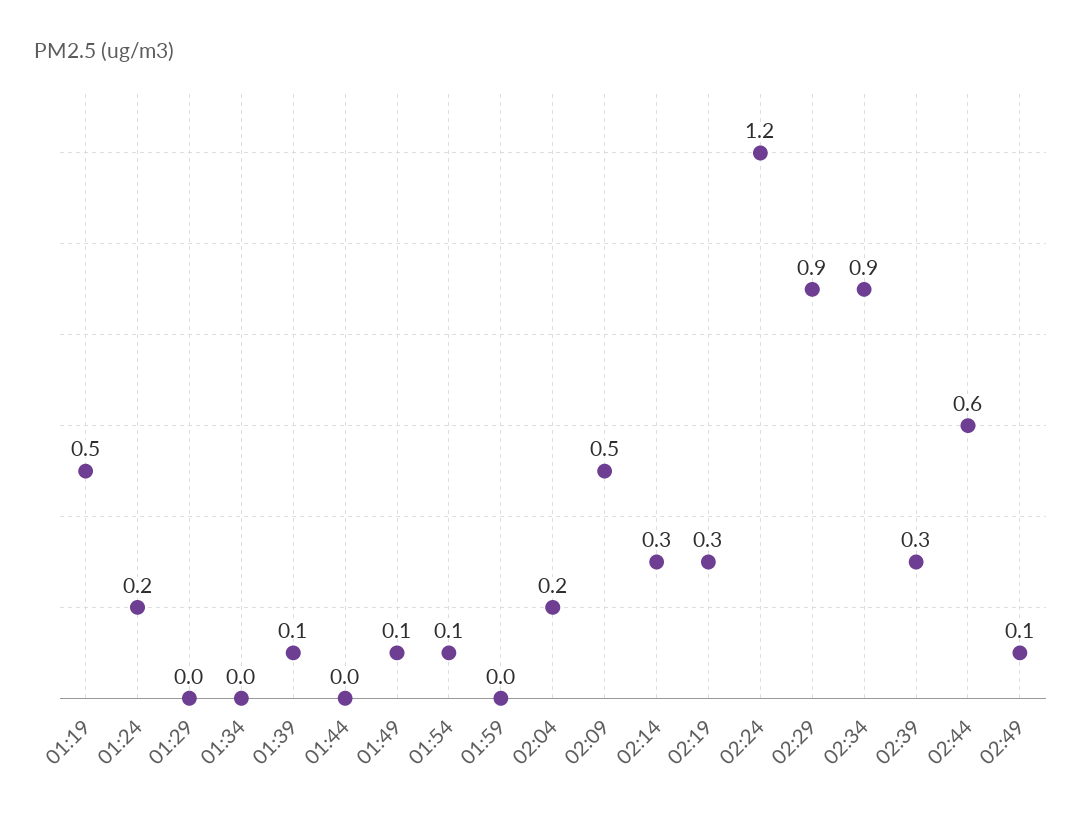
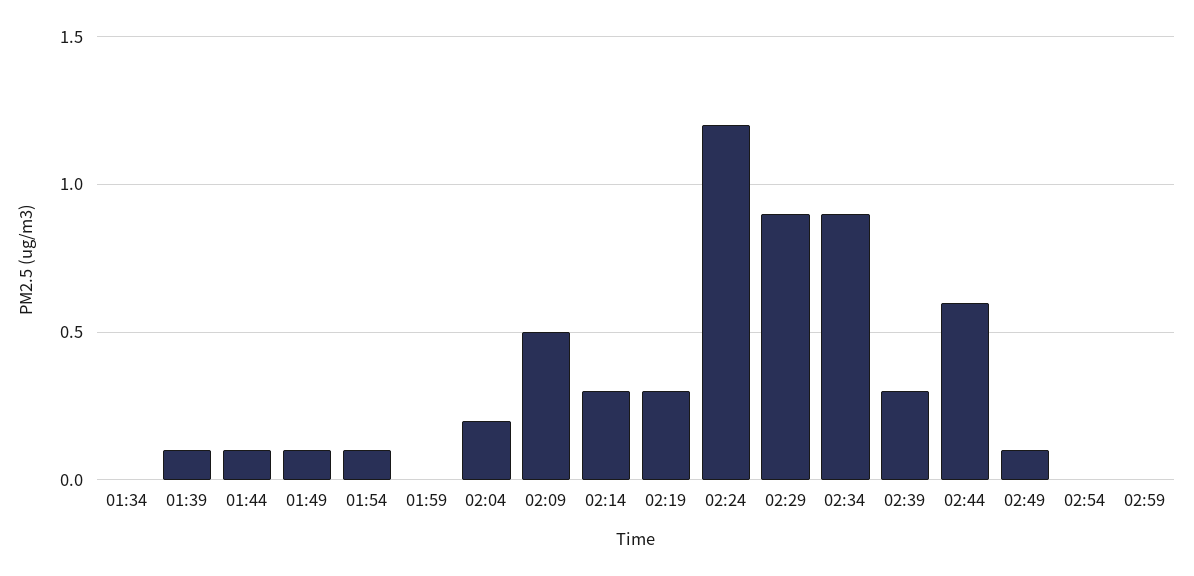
01:19: 0.5 -> none
01:24: 0.2 -> none
01:29: 0 -> none
01:44: 0 -> 0.1
02:54: none -> 0
02:59: none -> 0

